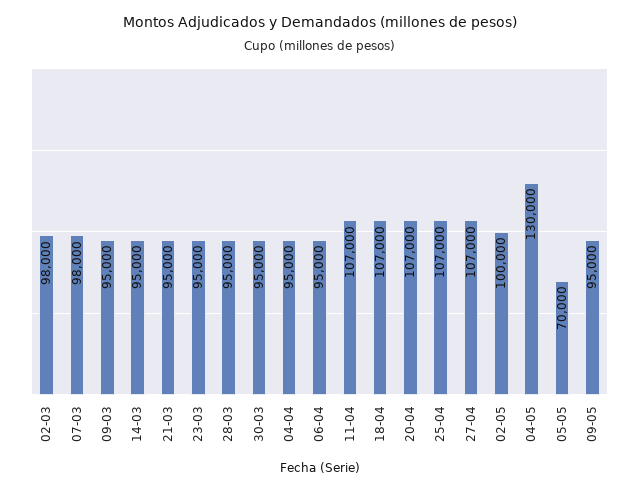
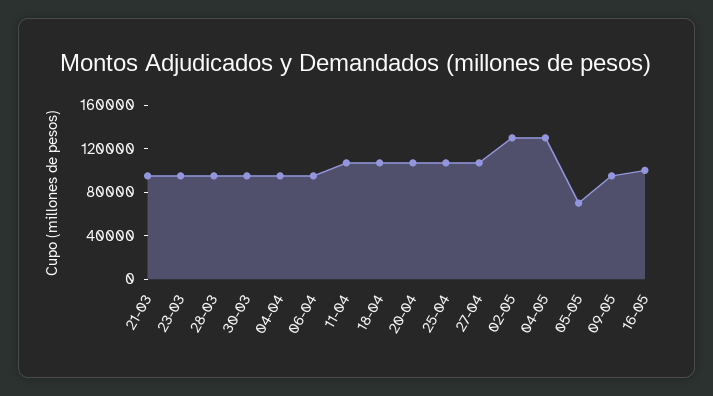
02-03: 98000 -> none
07-03: 98000 -> none
09-03: 95000 -> none
14-03: 95000 -> none
02-05: 100000 -> 130000
16-05: none -> 100000

